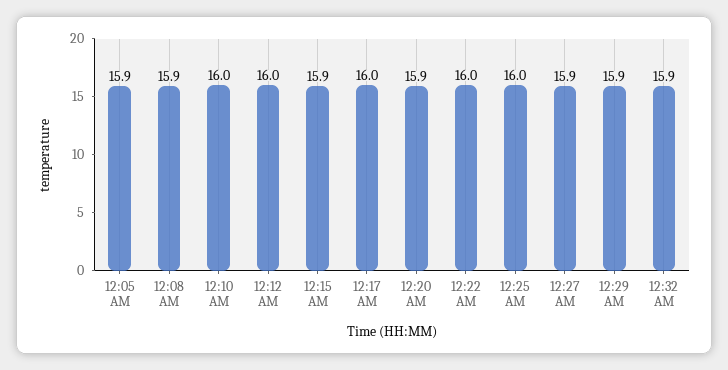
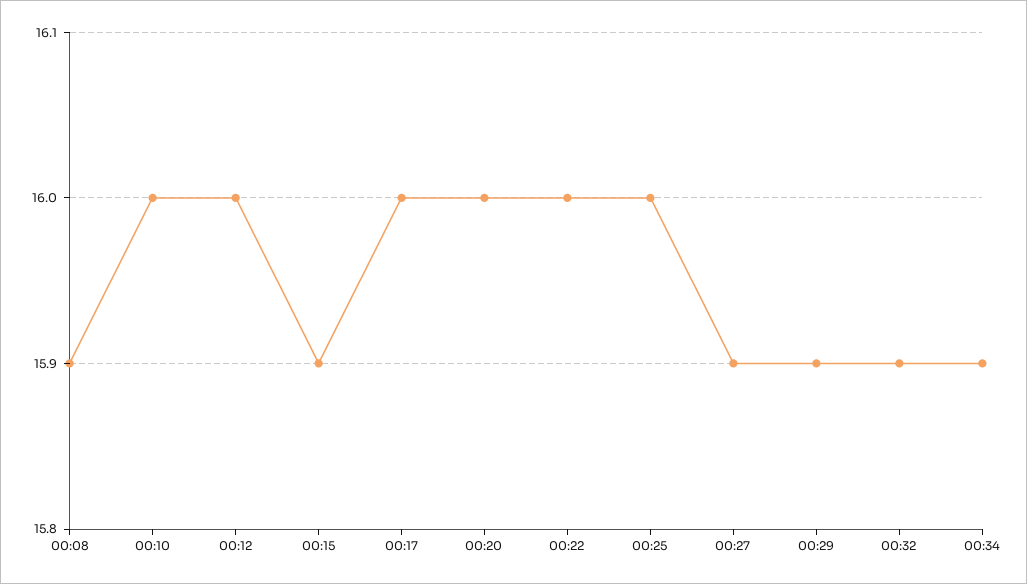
12:05 AM: 15.9 -> none
12:20 AM: 15.9 -> 16
00:34: none -> 15.9

